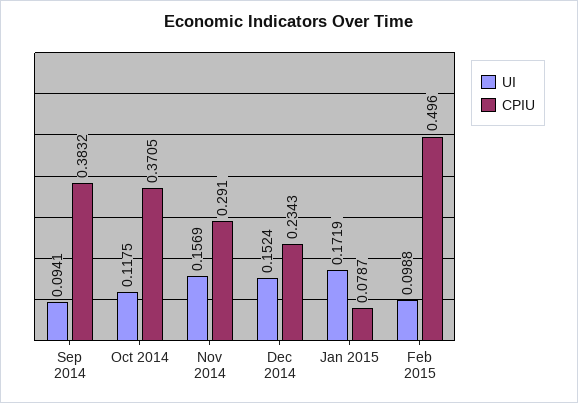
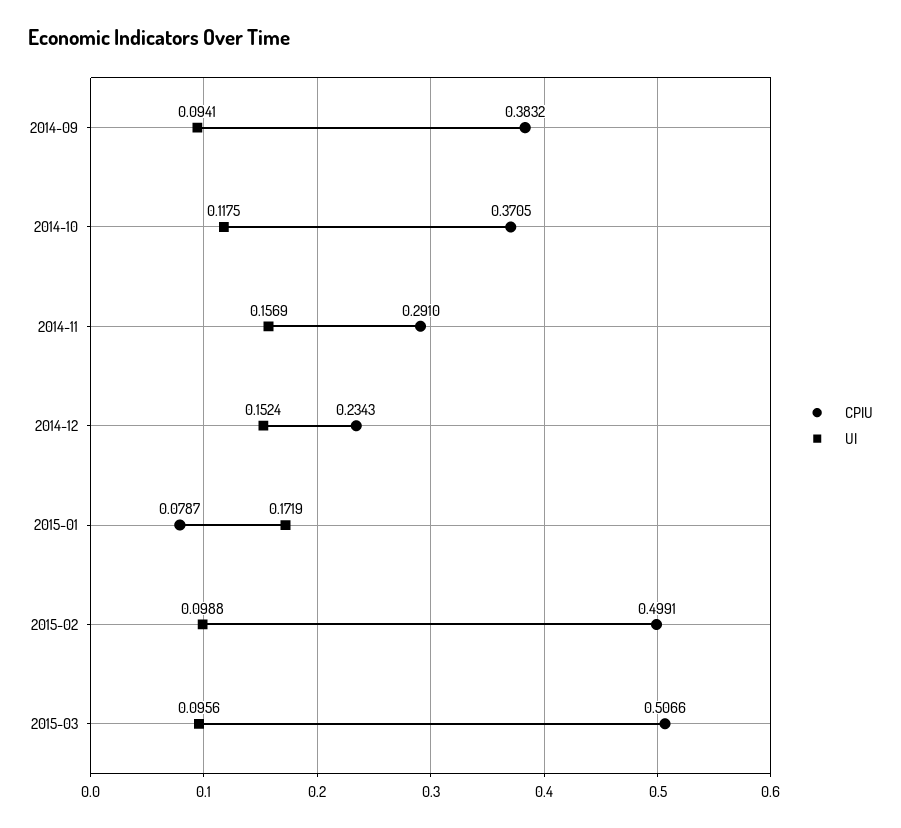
CPIU, Feb 2015: 0.496 -> 0.4991
CPIU, 2015-03: none -> 0.5066
UI, 2015-03: none -> 0.0956

